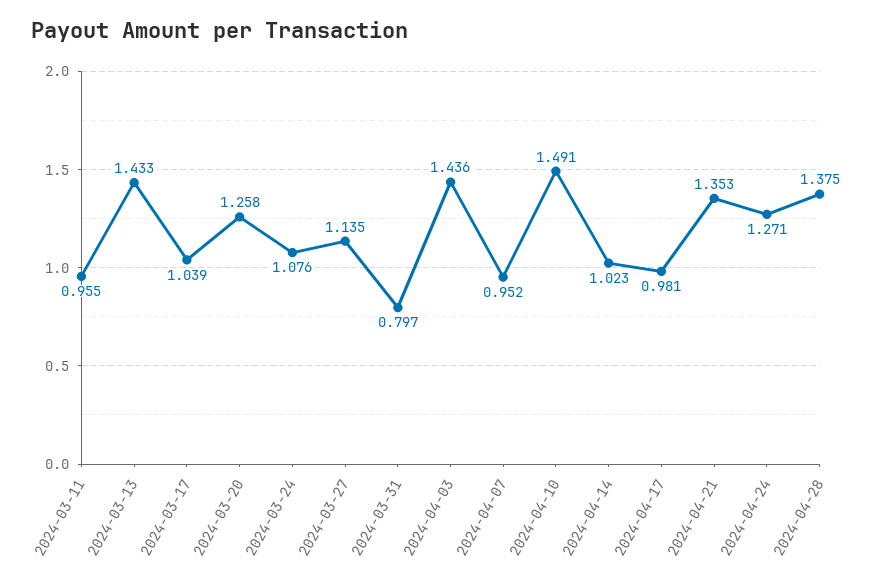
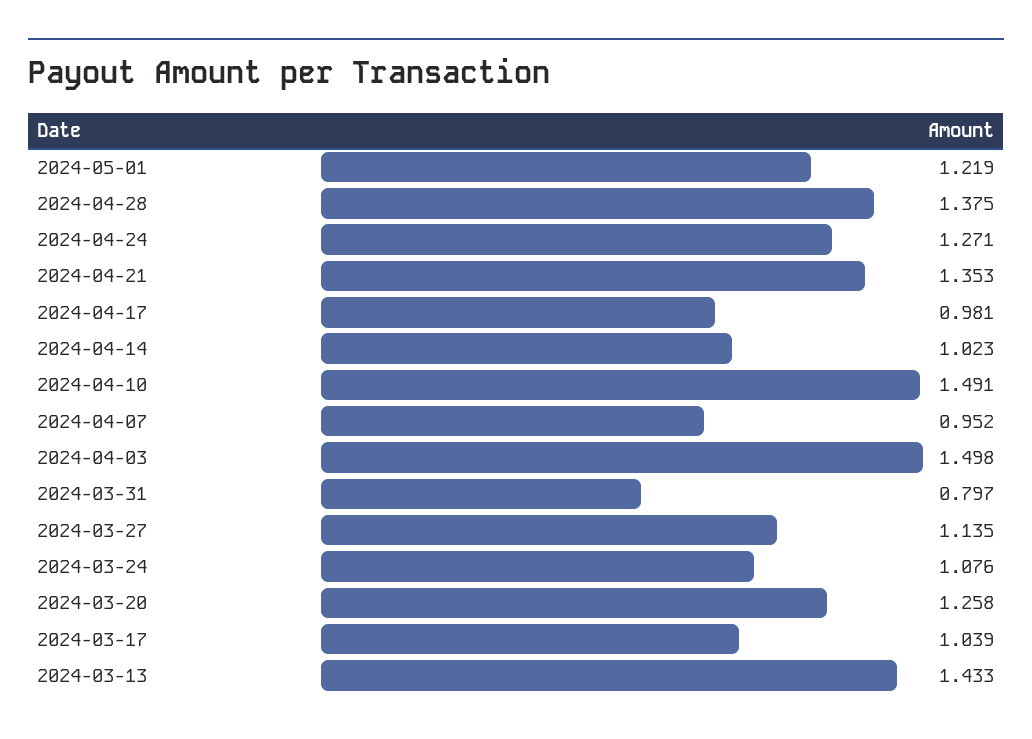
2024-03-11: 0.955 -> none
2024-04-03: 1.436 -> 1.498
2024-05-01: none -> 1.219

